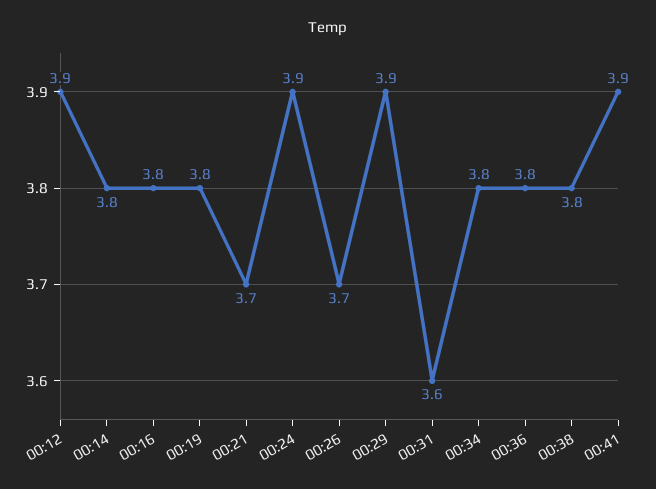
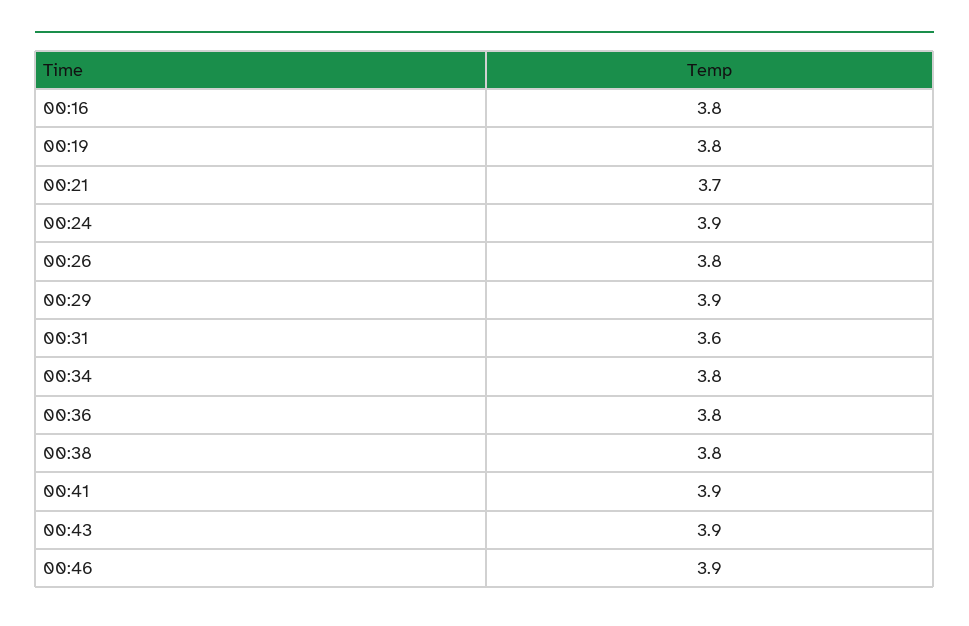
00:12: 3.9 -> none
00:14: 3.8 -> none
00:26: 3.7 -> 3.8
00:43: none -> 3.9
00:46: none -> 3.9

